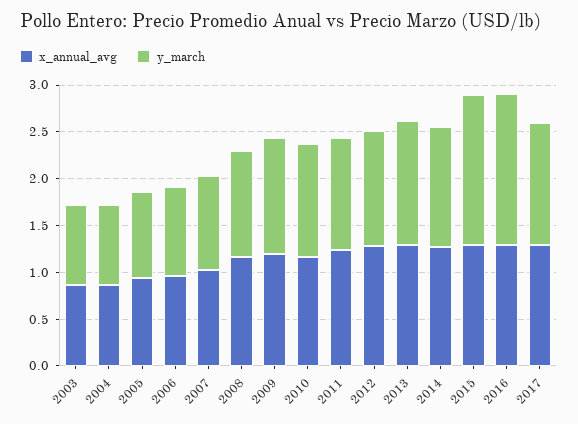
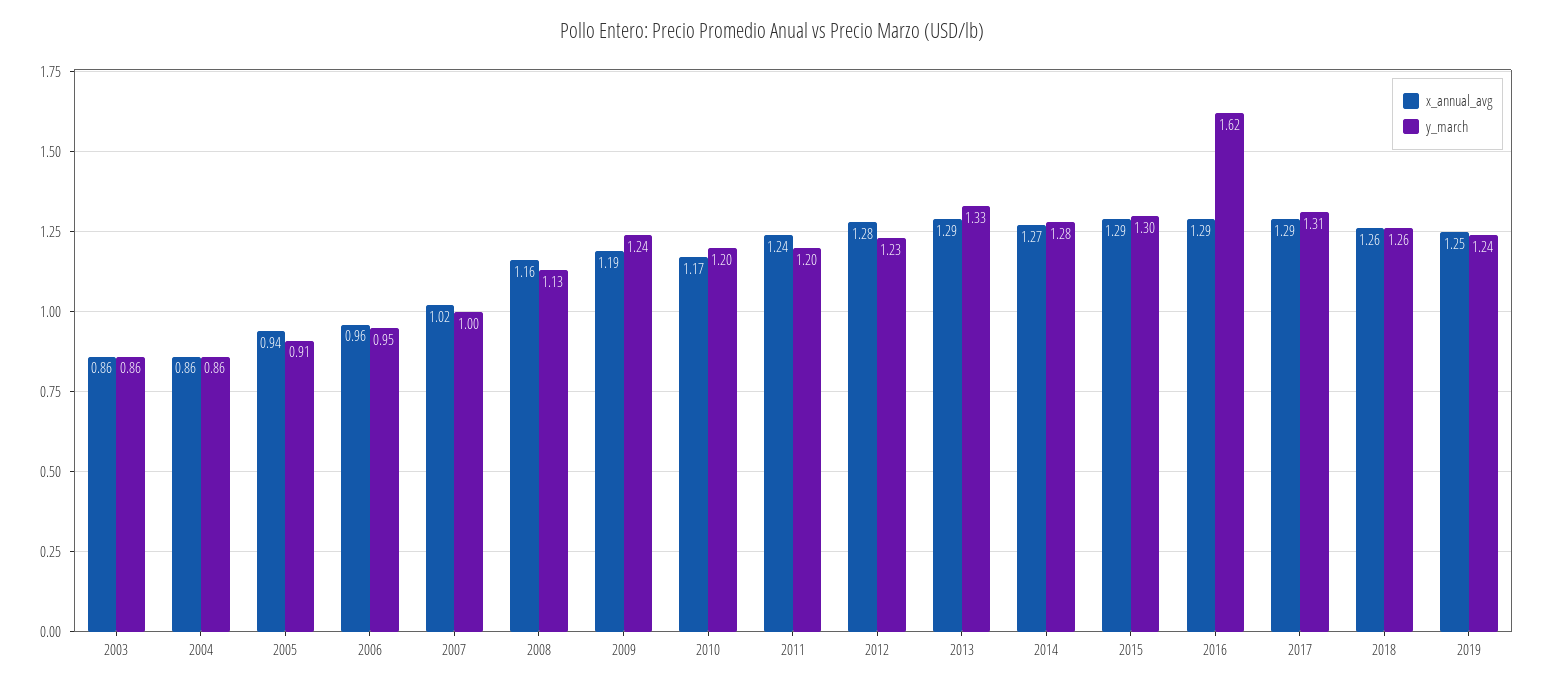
y_march, 2015: 1.6 -> 1.3
x_annual_avg, 2018: none -> 1.26
y_march, 2018: none -> 1.26
x_annual_avg, 2019: none -> 1.25
y_march, 2019: none -> 1.24

